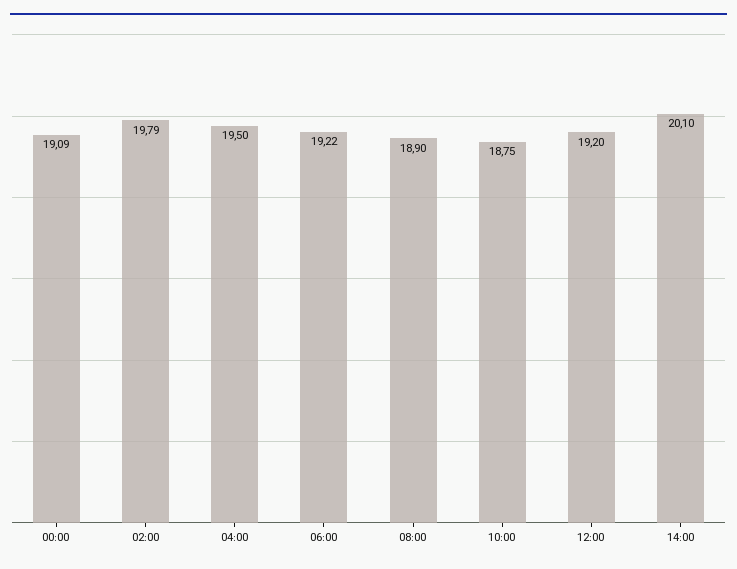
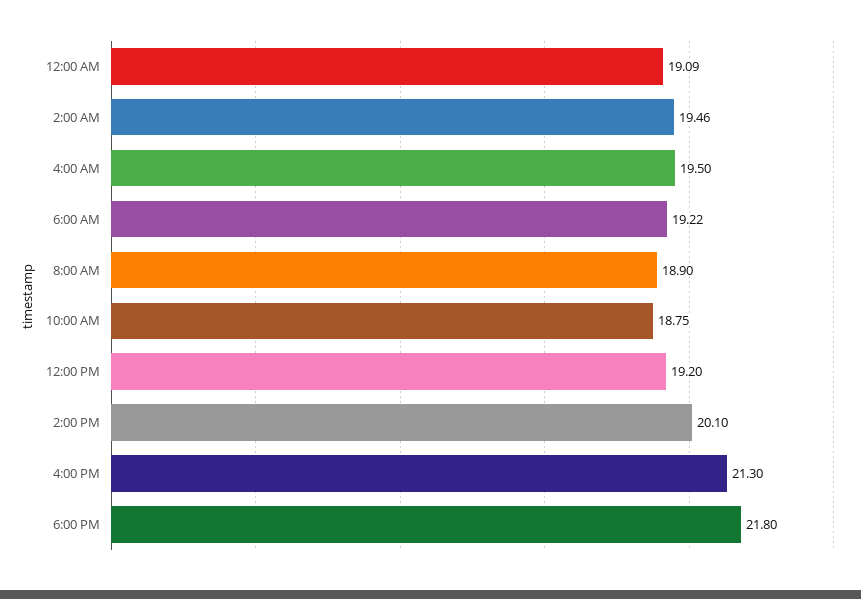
02:00: 19.79 -> 19.46
4:00 PM: none -> 21.3
6:00 PM: none -> 21.8

